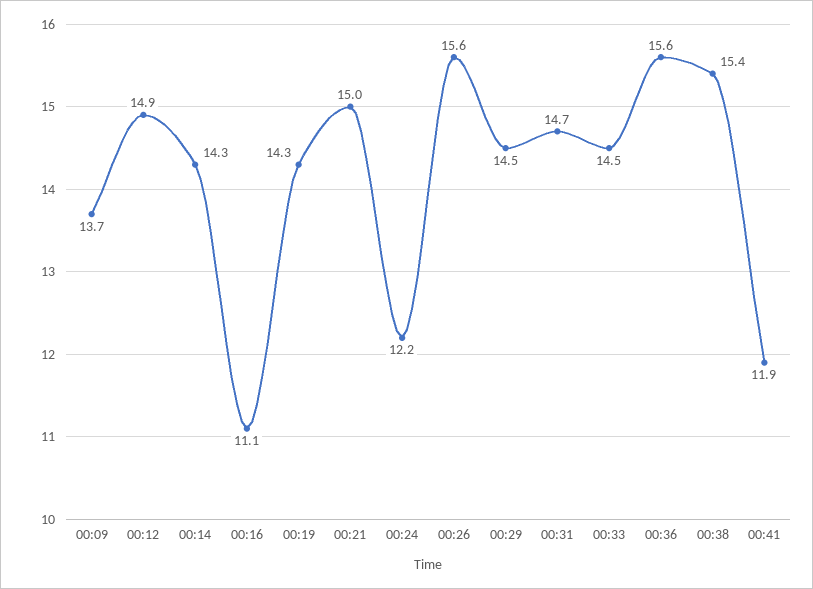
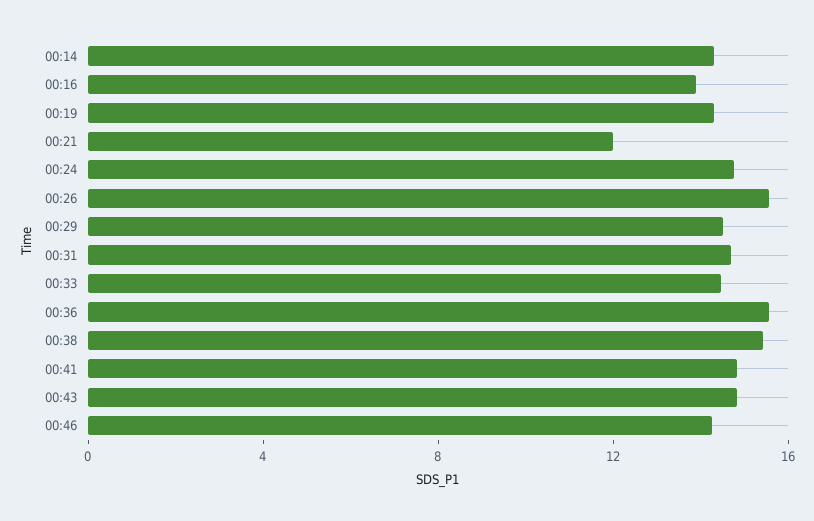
00:09: 13.7 -> none
00:12: 14.9 -> none
00:16: 11.1 -> 14
00:21: 15 -> 12
00:24: 12.2 -> 15
00:41: 11.9 -> 15
00:43: none -> 15
00:46: none -> 14

